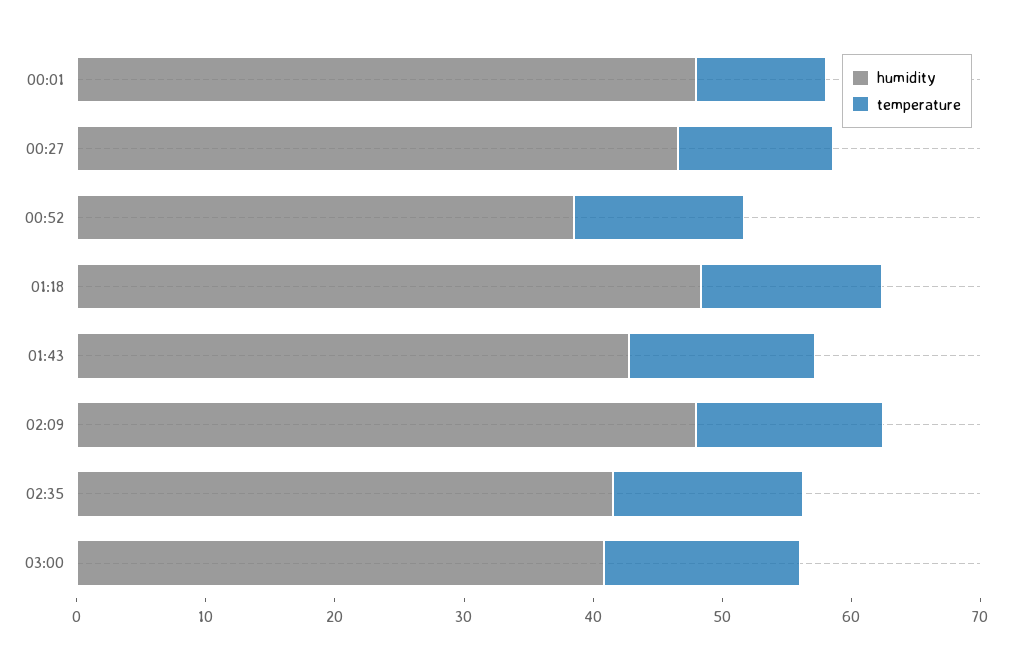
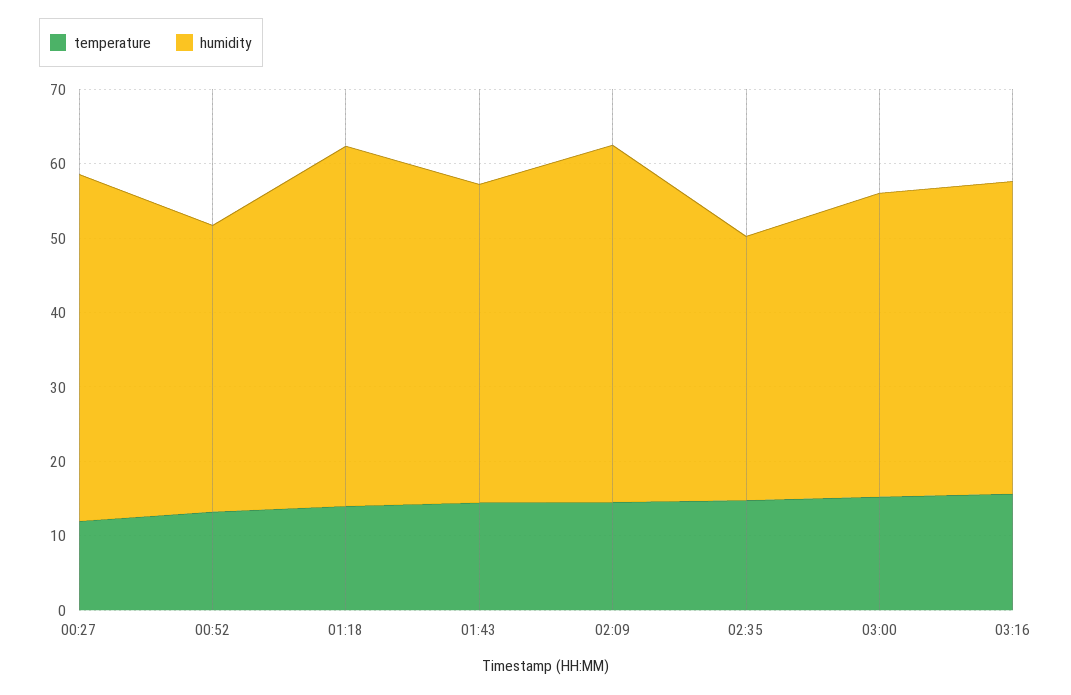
humidity, 00:01: 48 -> none
temperature, 00:01: 10 -> none
humidity, 02:35: 42 -> 36
temperature, 03:16: none -> 16
humidity, 03:16: none -> 42

